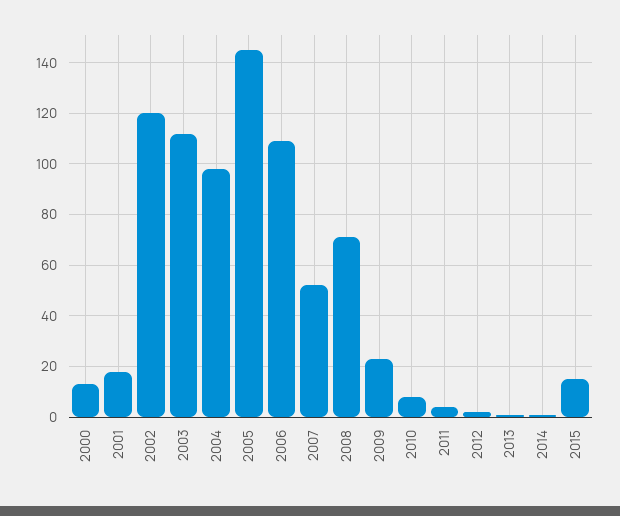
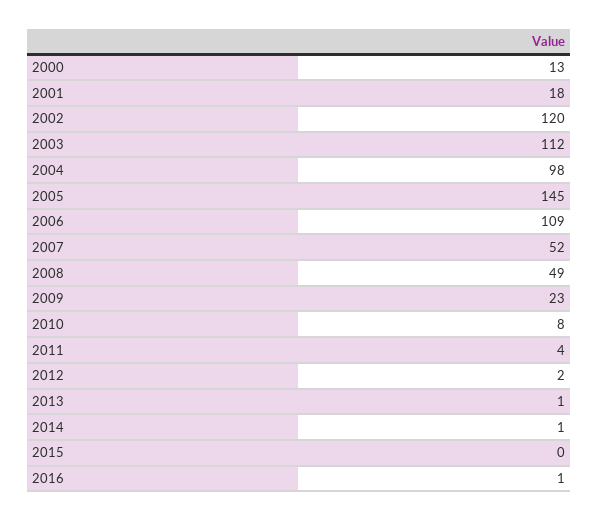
2008: 70 -> 49
2015: 15 -> 0
2016: none -> 1

